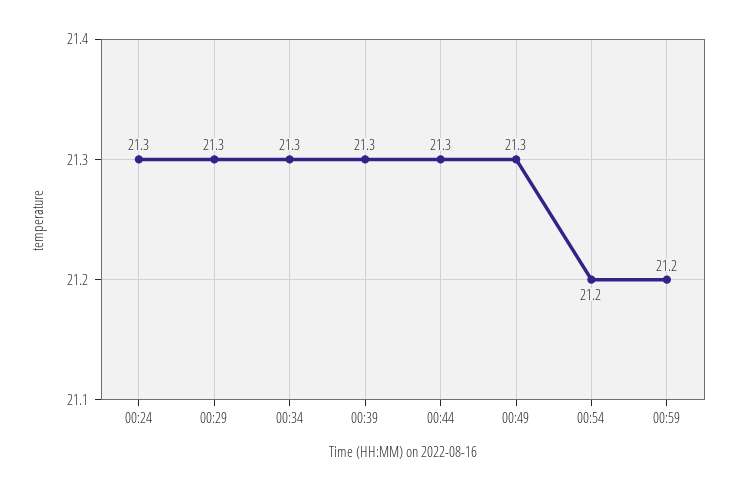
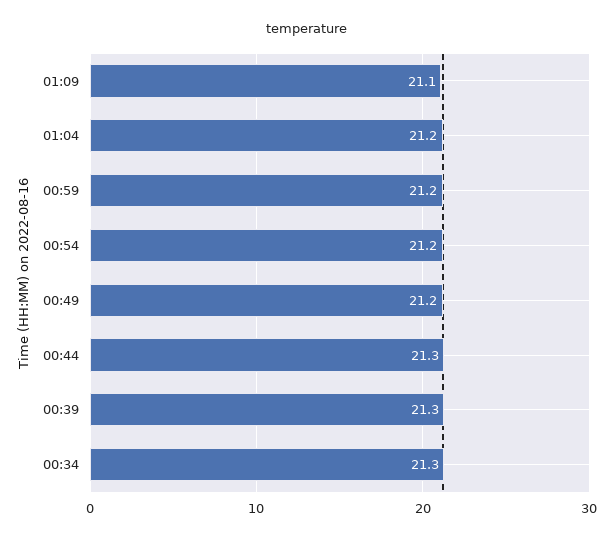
00:24: 21.3 -> none
00:29: 21.3 -> none
00:49: 21.3 -> 21.2
01:09: none -> 21.1
01:04: none -> 21.2

